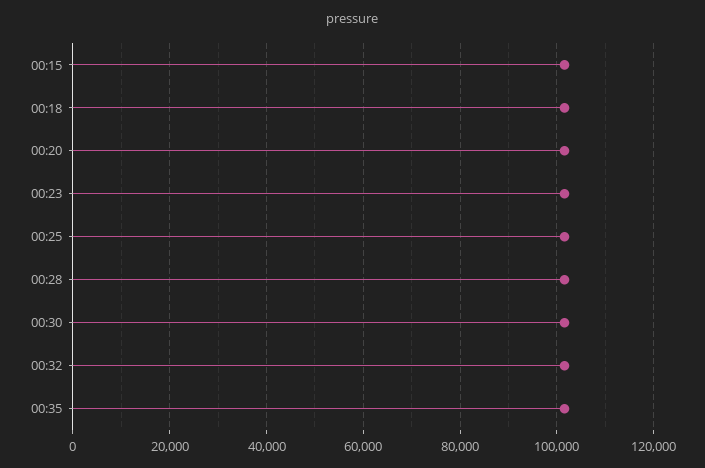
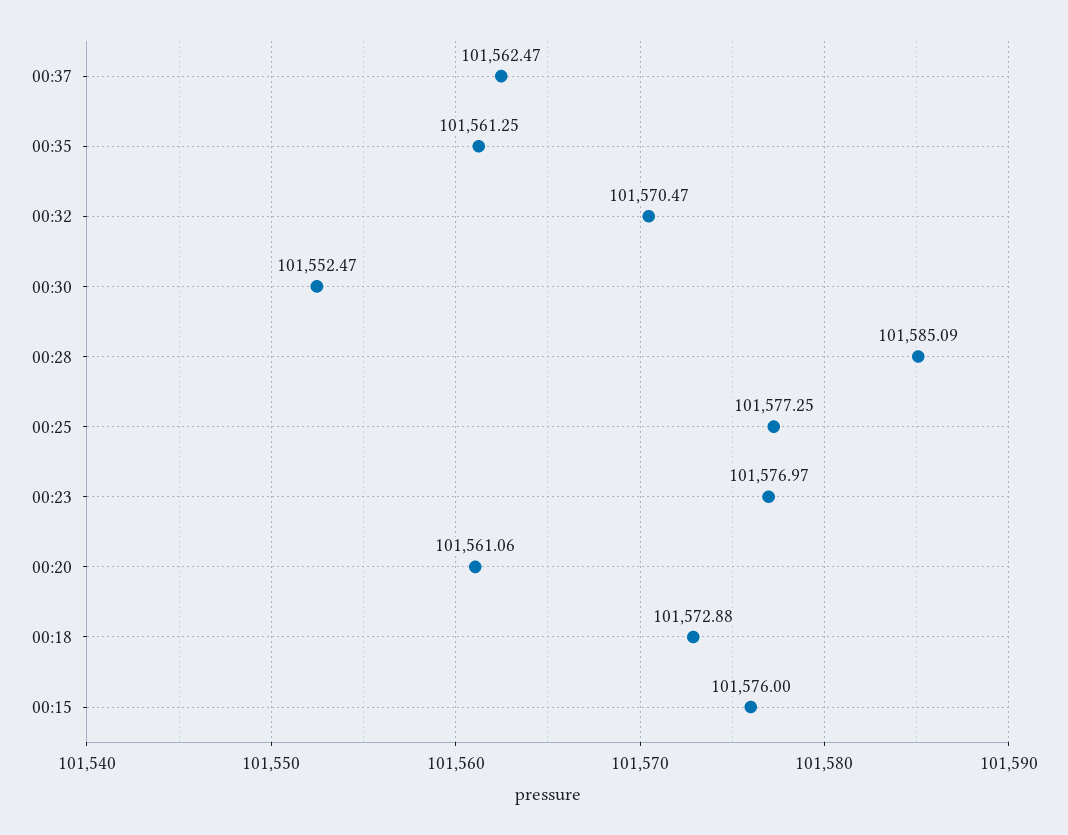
00:37: none -> 101562.47

